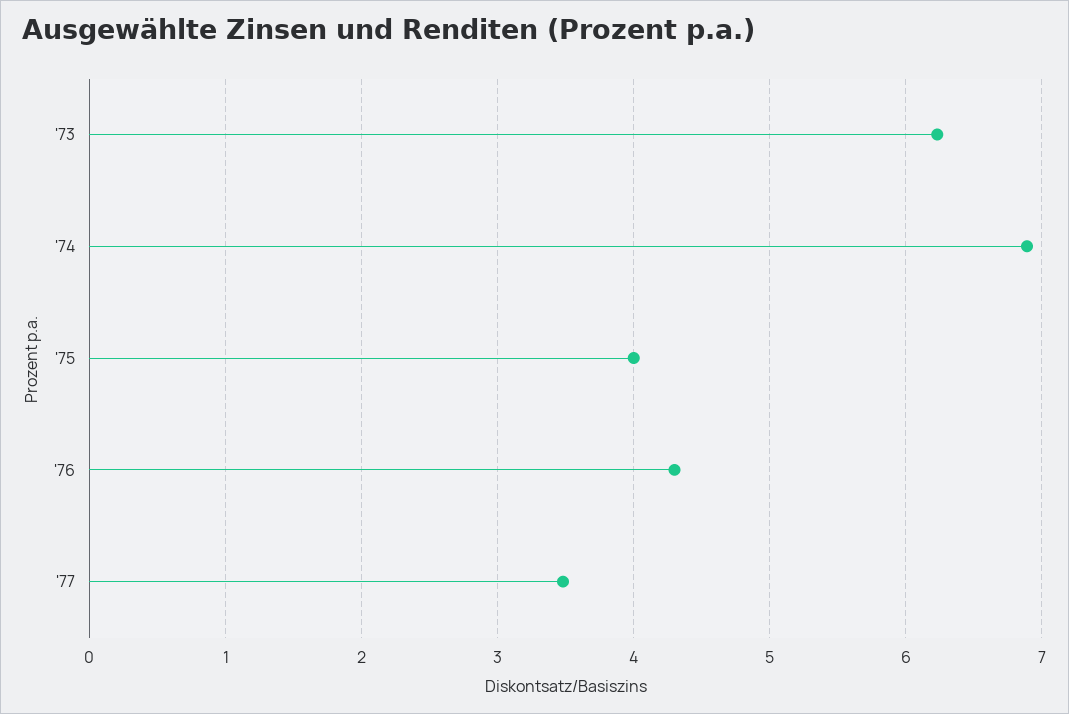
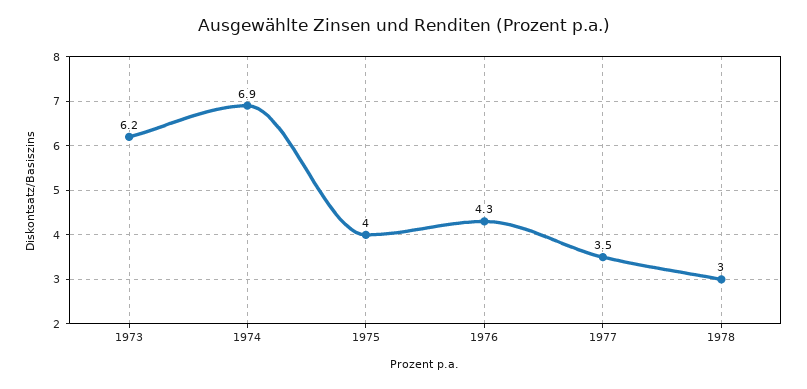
1978: none -> 3

